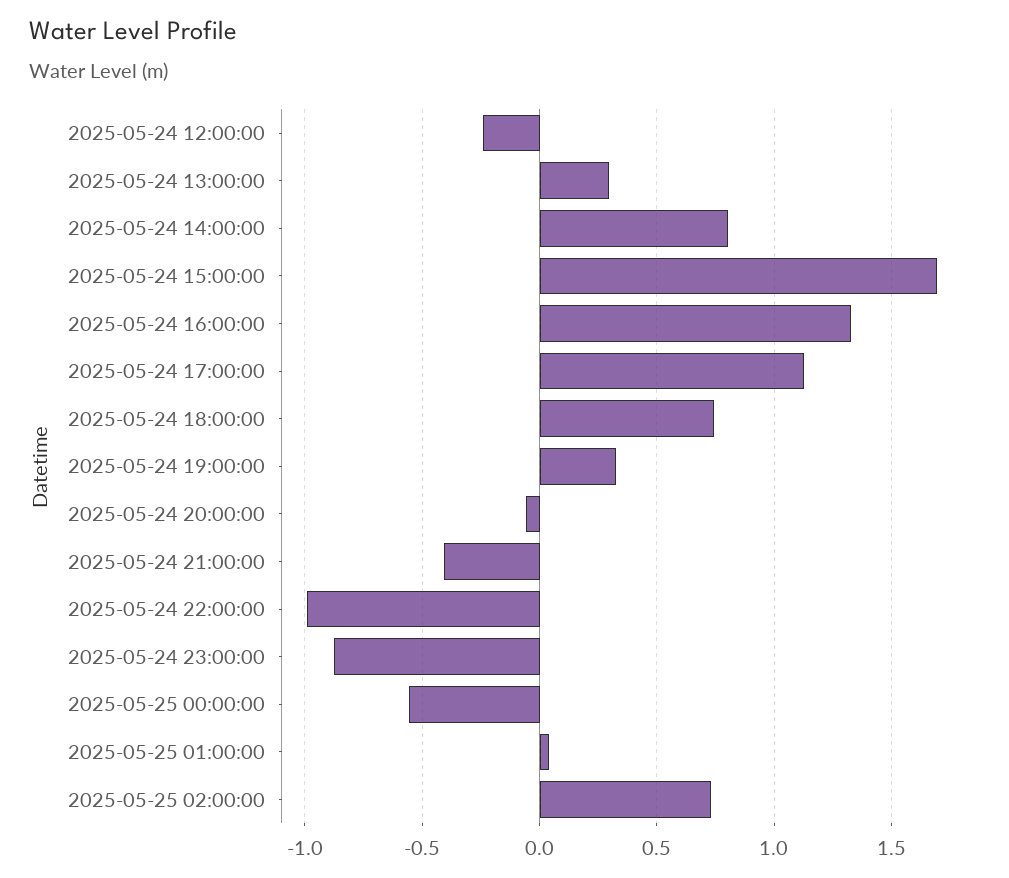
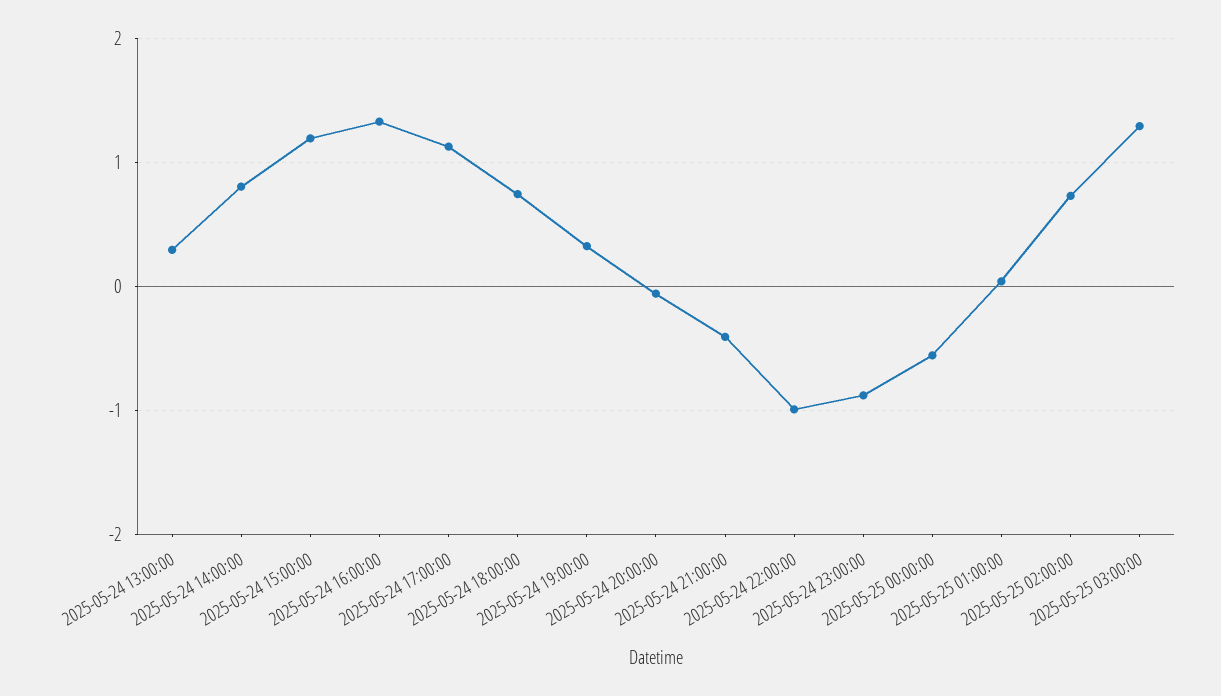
2025-05-24 12:00:00: -0.25 -> none
2025-05-24 15:00:00: 1.7 -> 1.2
2025-05-25 03:00:00: none -> 1.3

